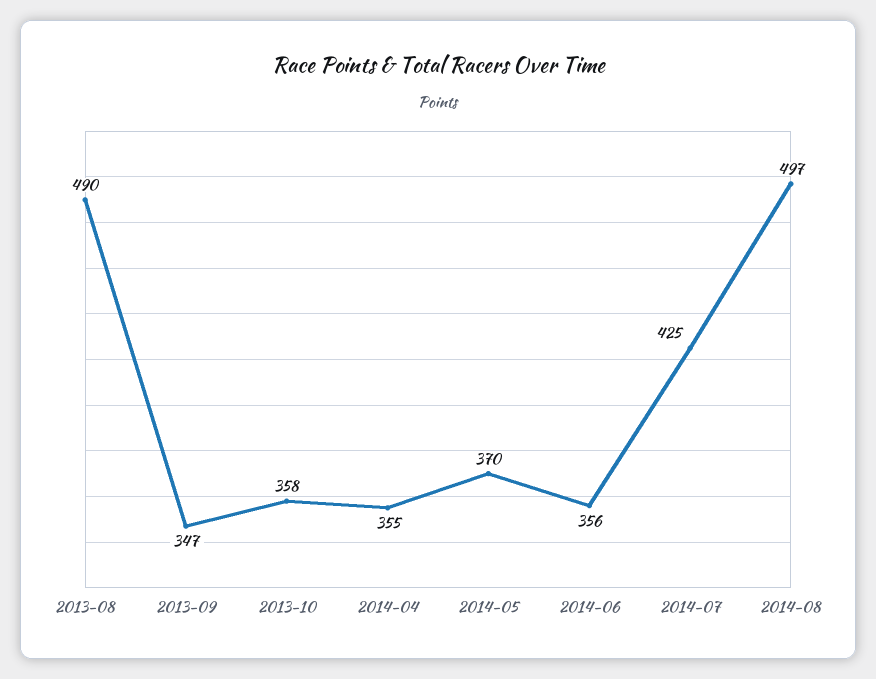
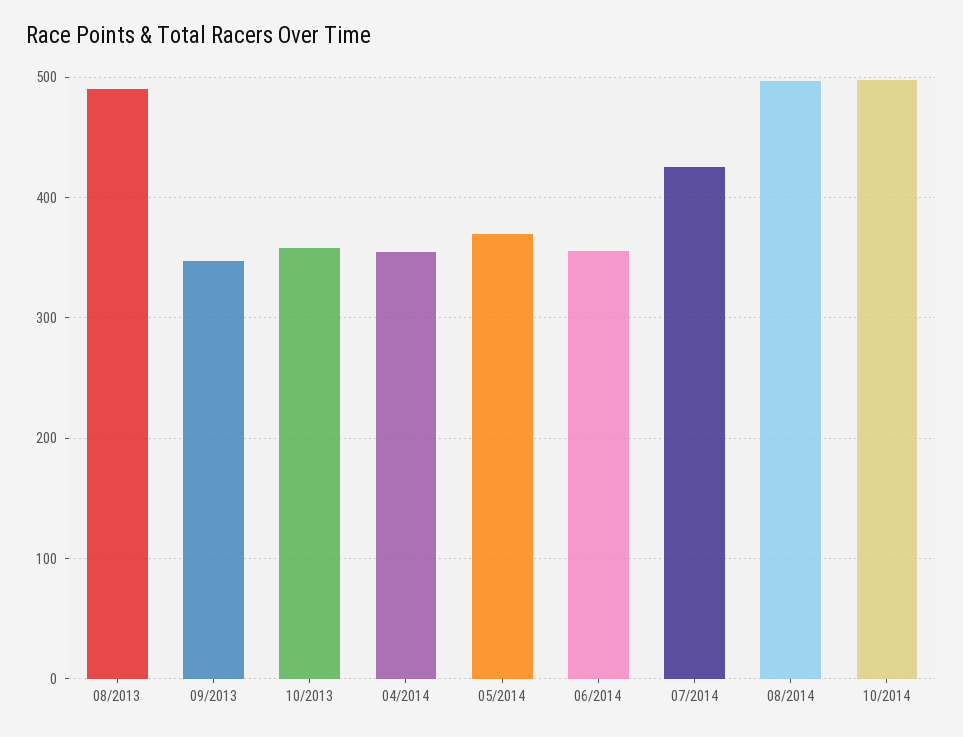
10/2014: none -> 500

